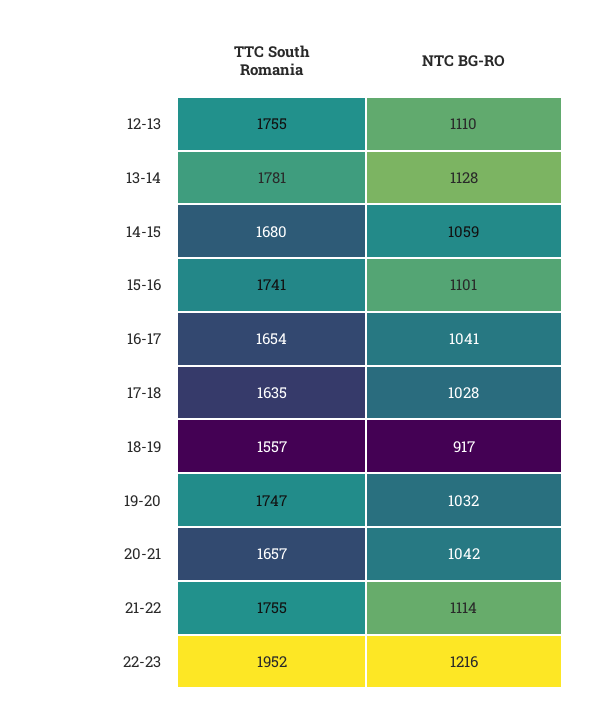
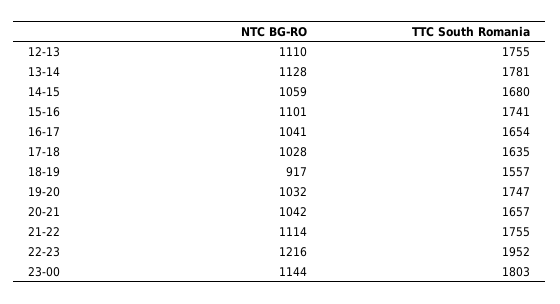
NTC BG-RO, 23-00: none -> 1144
TTC South Romania, 23-00: none -> 1803

